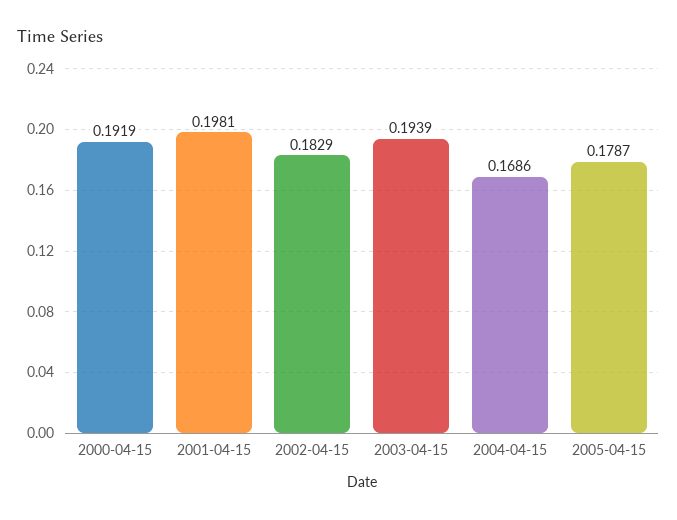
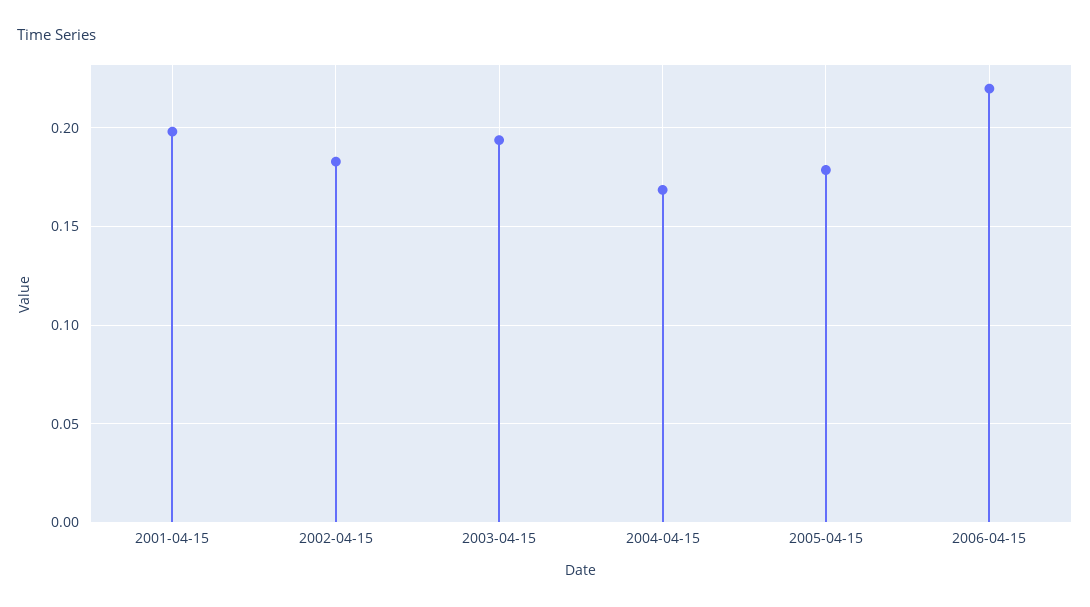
2000-04-15: 0.1919 -> none
2006-04-15: none -> 0.22

